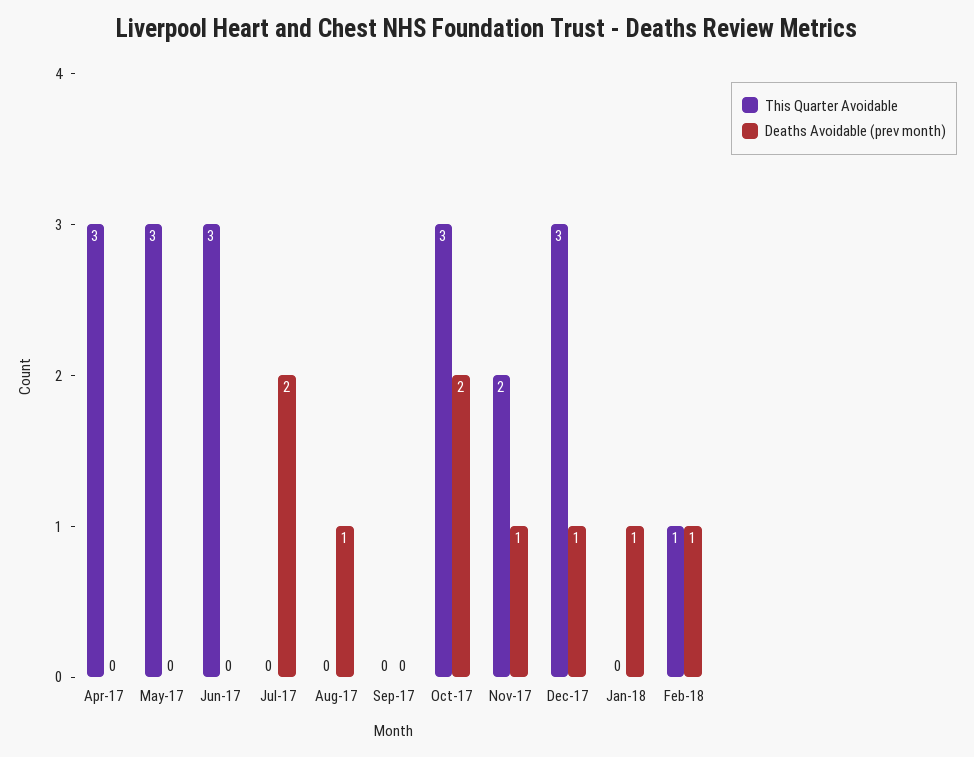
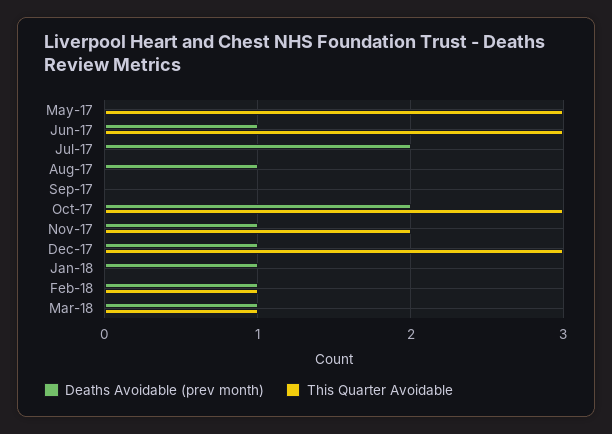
This Quarter Avoidable, Apr-17: 3 -> none
Deaths Avoidable (prev month), Apr-17: 0 -> none
Deaths Avoidable (prev month), Jun-17: 0 -> 1
Deaths Avoidable (prev month), Mar-18: none -> 1
This Quarter Avoidable, Mar-18: none -> 1

